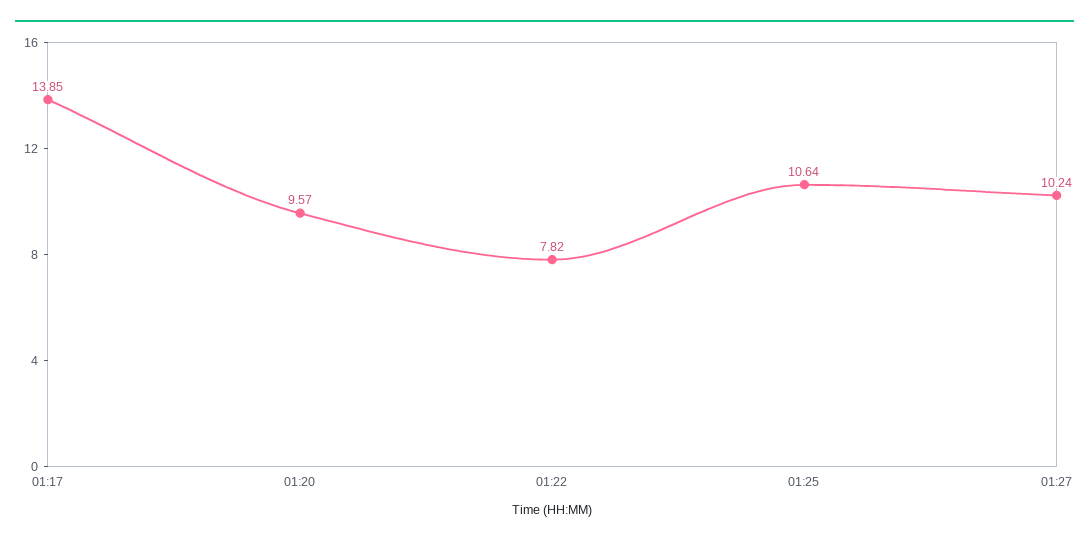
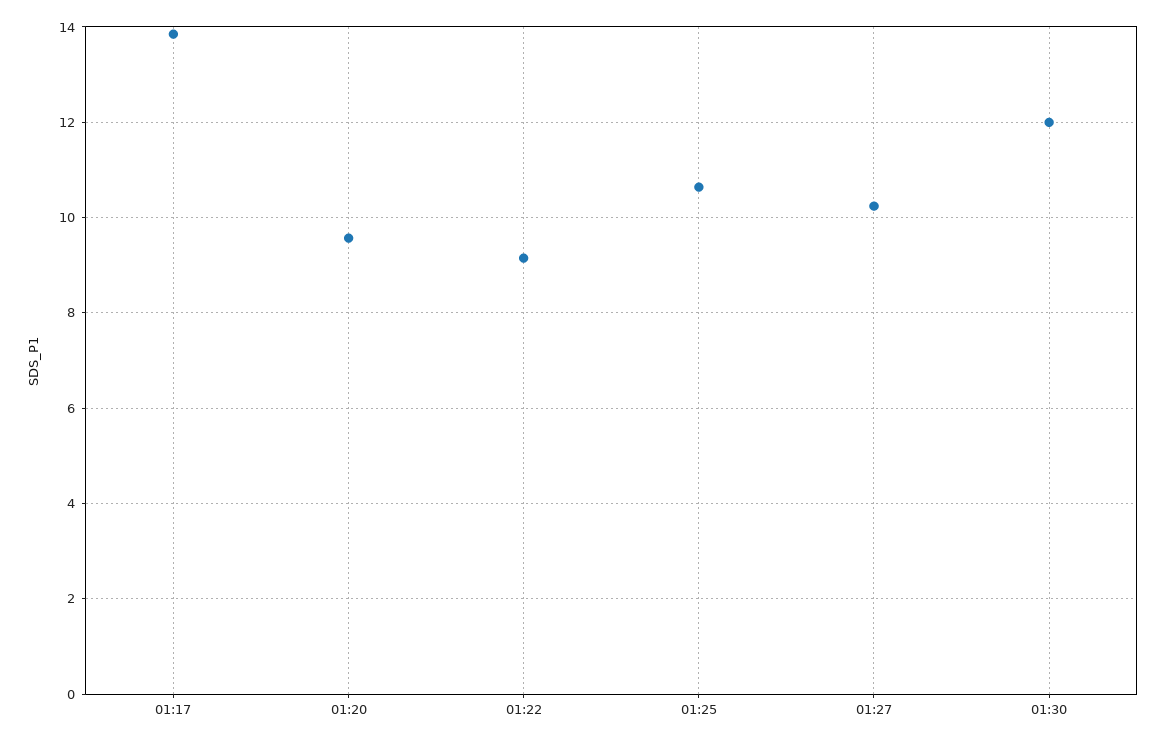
01:22: 7.82 -> 9.2
01:30: none -> 12

